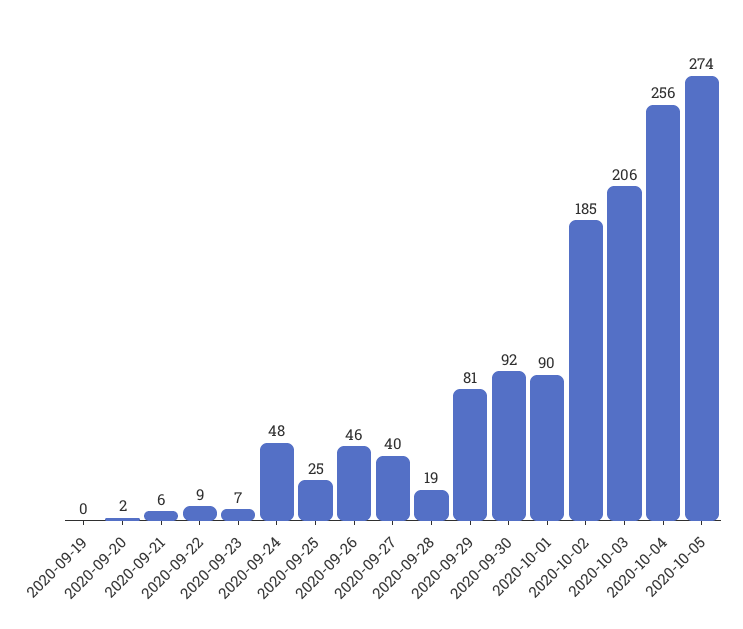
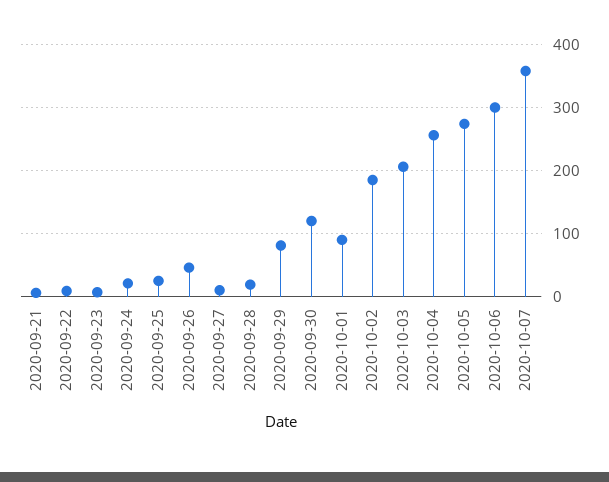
2020-09-19: 0 -> none
2020-09-20: 2 -> none
2020-09-24: 48 -> 20
2020-09-27: 40 -> 10
2020-09-30: 92 -> 120
2020-10-06: none -> 300
2020-10-07: none -> 360

